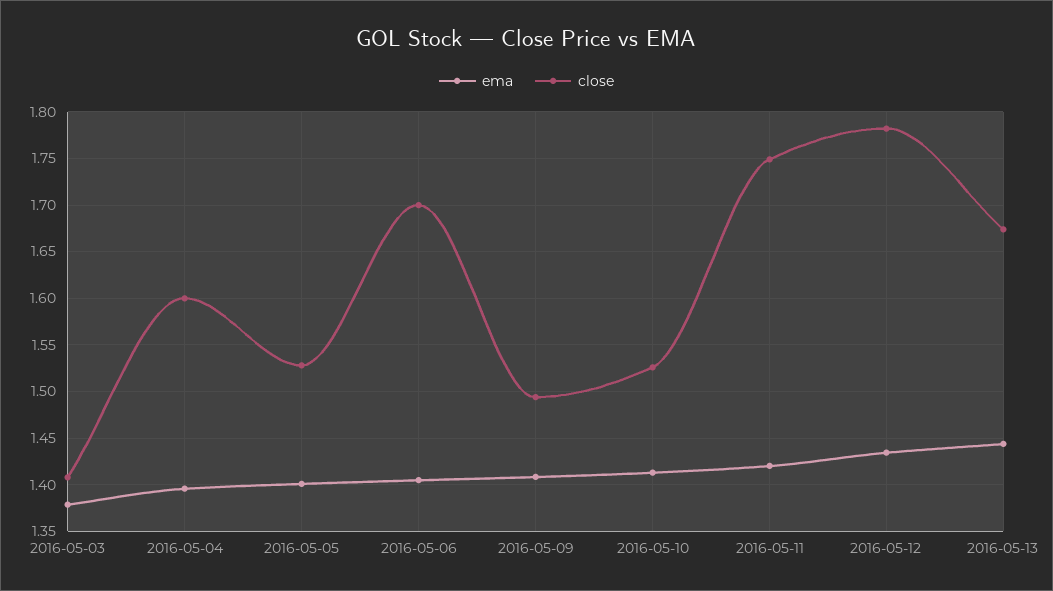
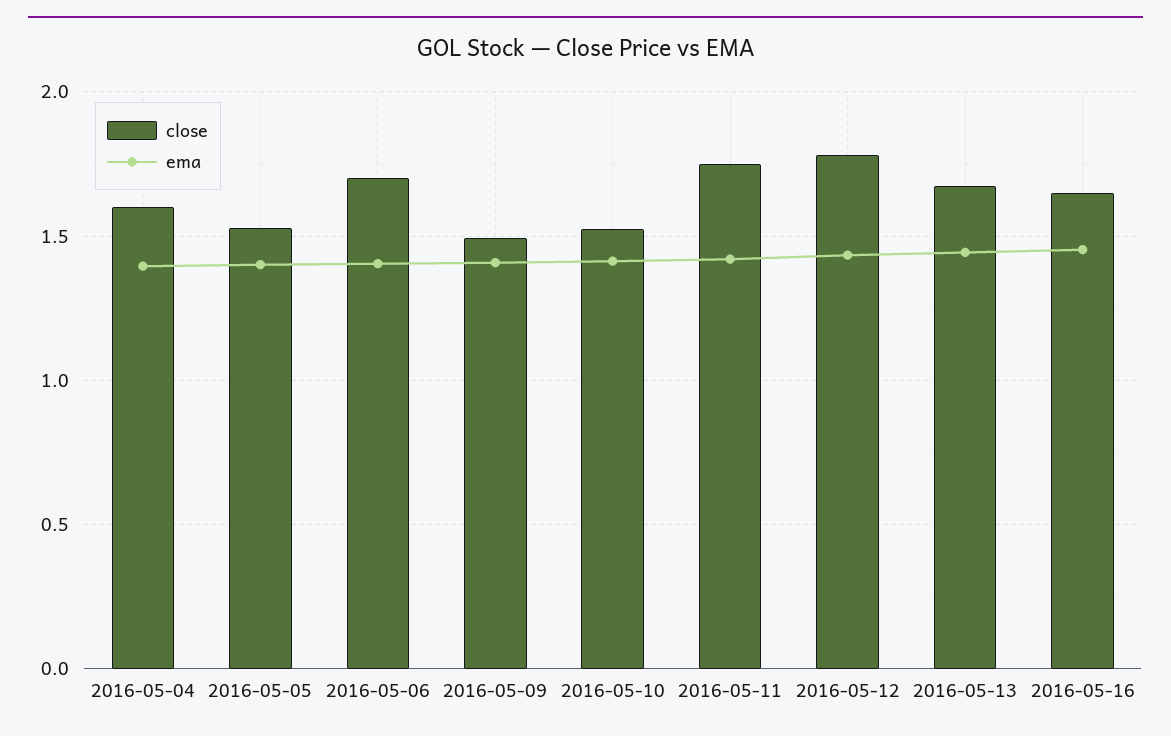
ema, 2016-05-03: 1.38 -> none
close, 2016-05-03: 1.41 -> none
close, 2016-05-16: none -> 1.65
ema, 2016-05-16: none -> 1.45

